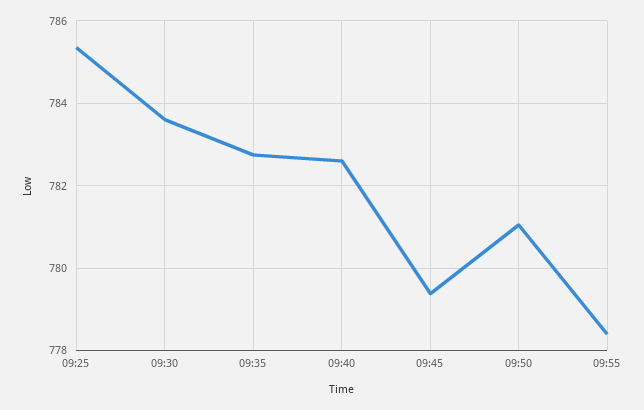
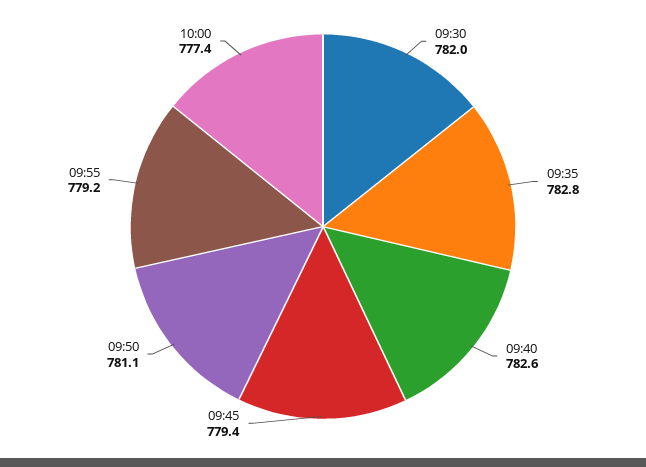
09:25: 785.4 -> none
09:30: 783.6 -> 782
09:55: 778.4 -> 779.2
10:00: none -> 777.4

